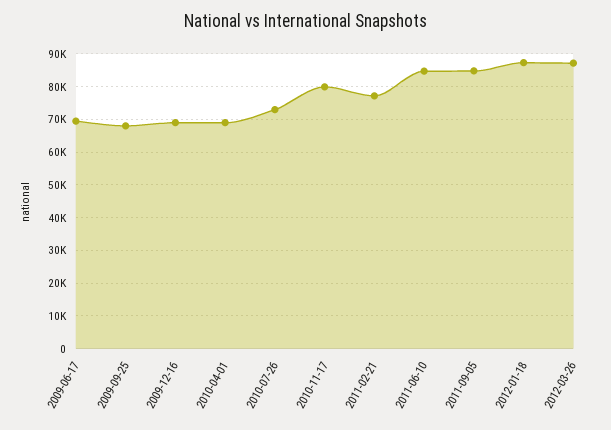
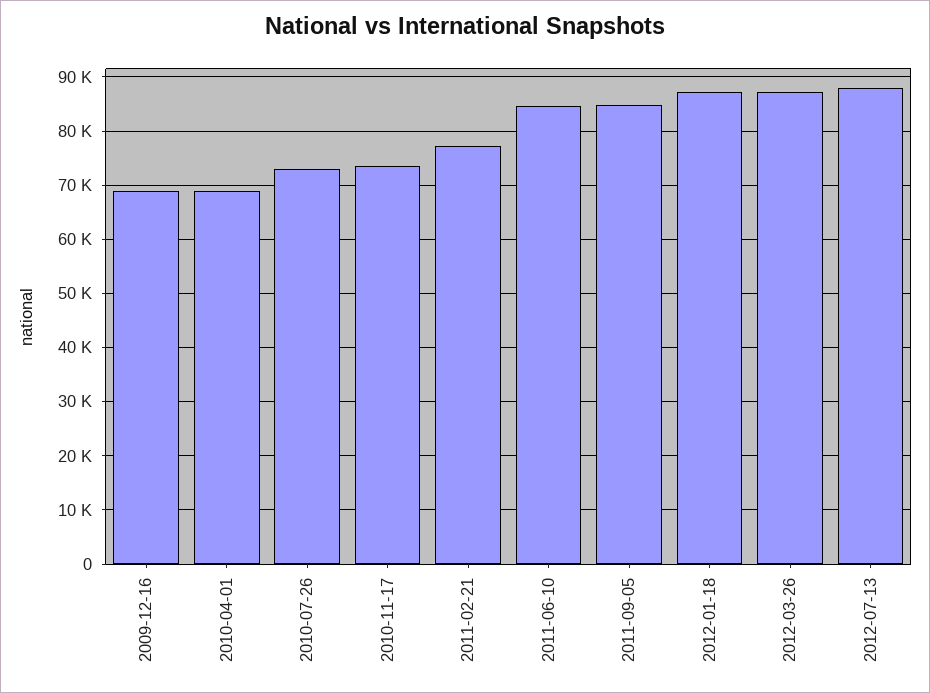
2009-06-17: 70000 -> none
2009-09-25: 68000 -> none
2010-11-17: 80000 -> 74000
2012-07-13: none -> 88000

